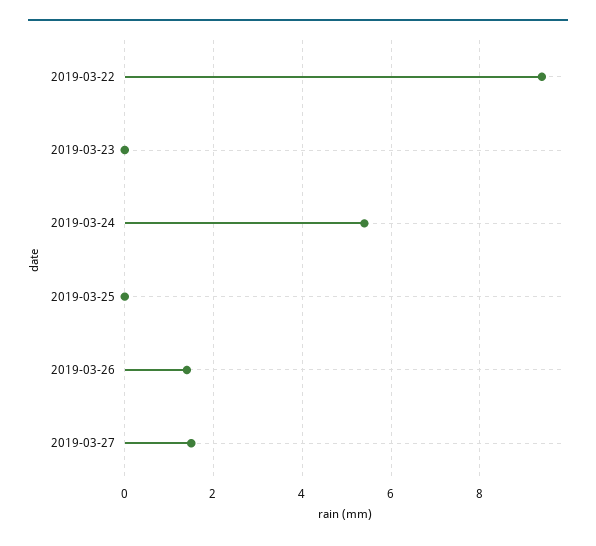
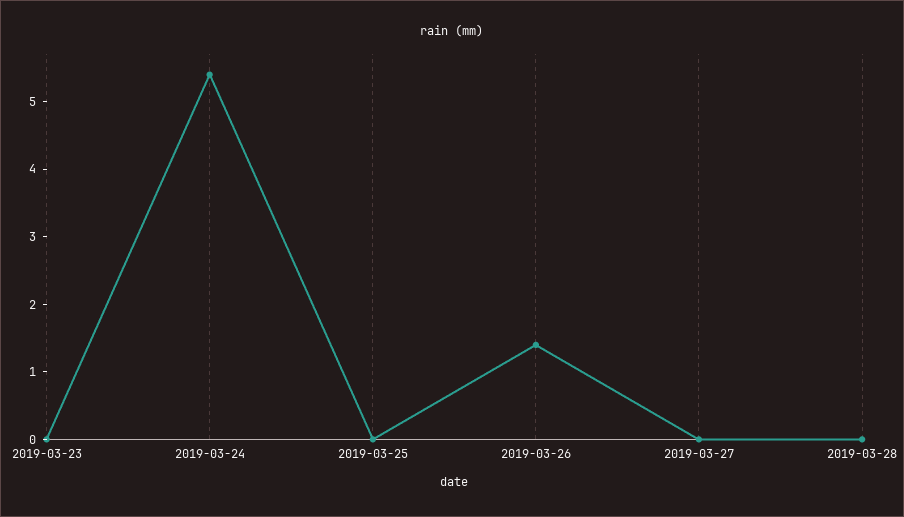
2019-03-22: 9.5 -> none
2019-03-27: 1.5 -> 0
2019-03-28: none -> 0

